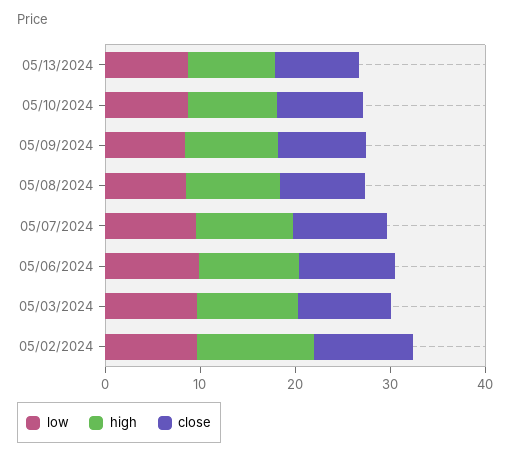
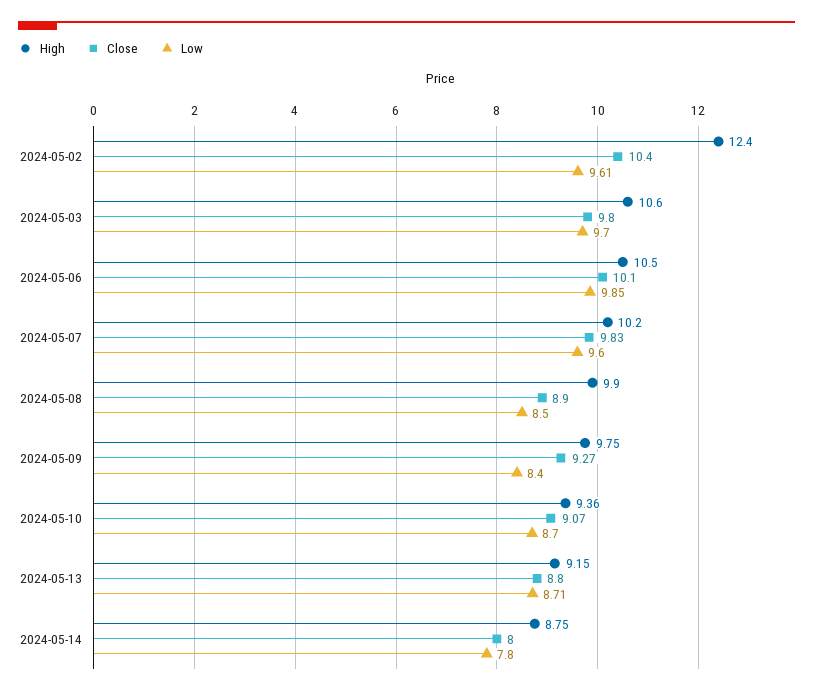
high, 2024-05-14: none -> 8.75
close, 2024-05-14: none -> 8
low, 2024-05-14: none -> 7.8

